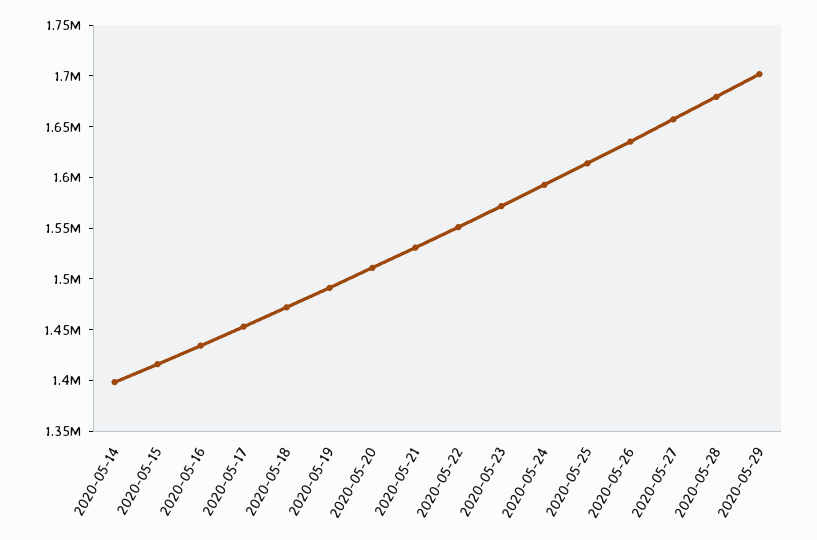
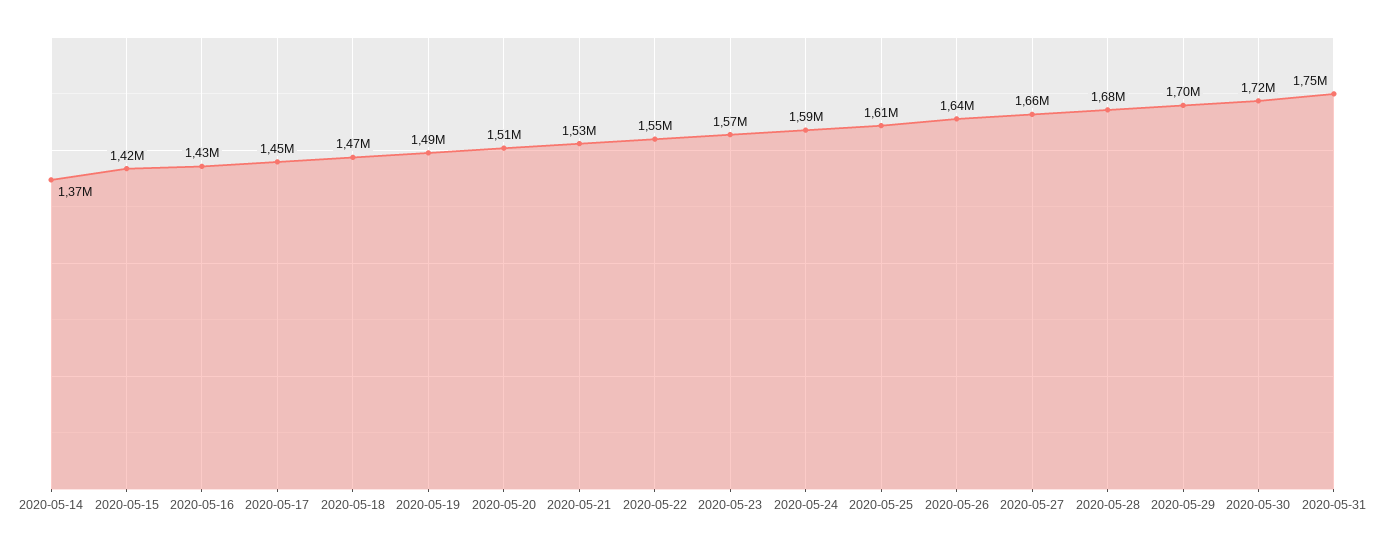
2020-05-14: 1400000 -> 1370000
2020-05-30: none -> 1720000
2020-05-31: none -> 1750000

